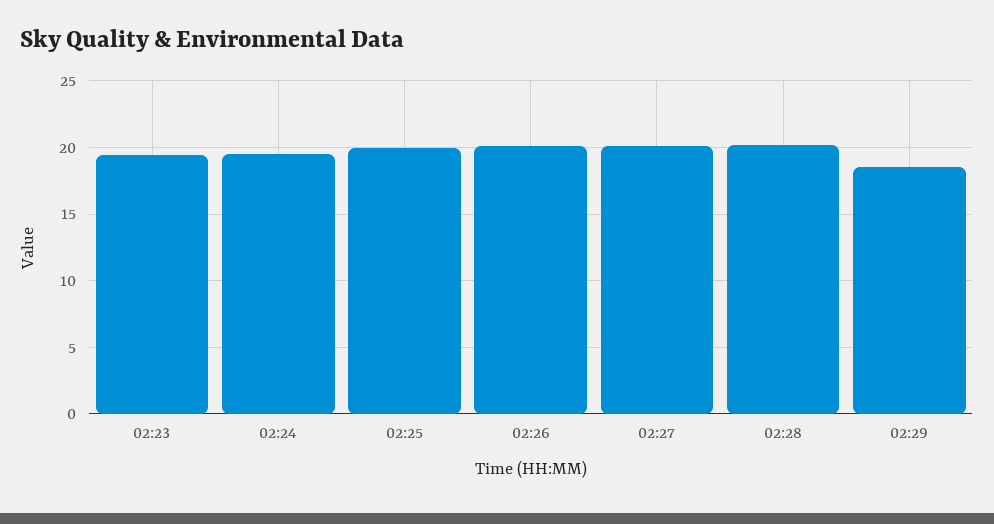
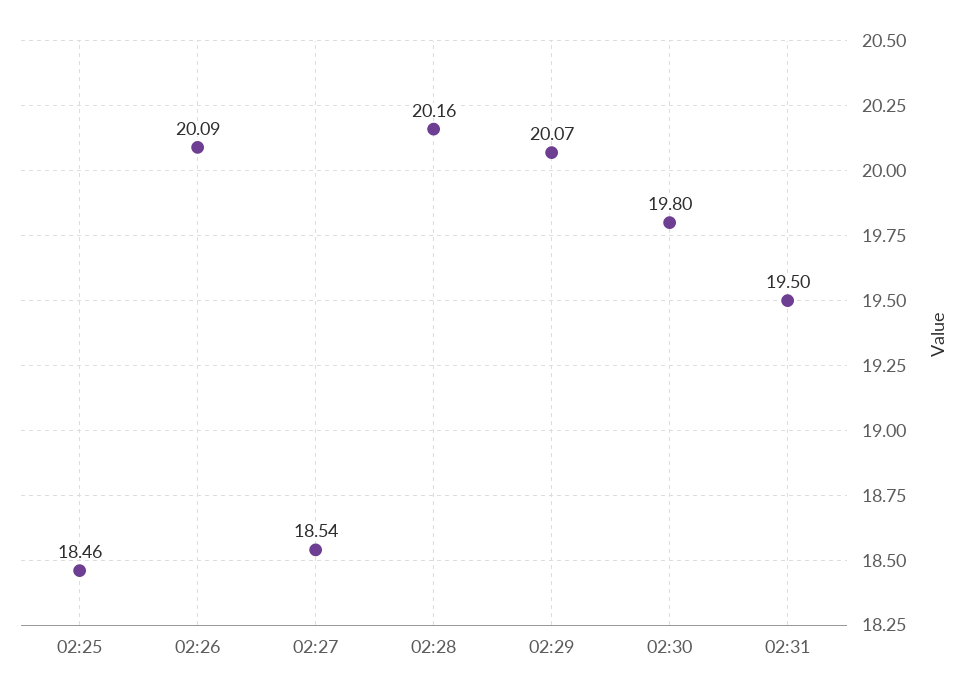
02:23: 19.5 -> none
02:24: 19.5 -> none
02:25: 20 -> 18.46
02:27: 20 -> 18.54
02:29: 18.5 -> 20.07
02:30: none -> 19.8
02:31: none -> 19.5

